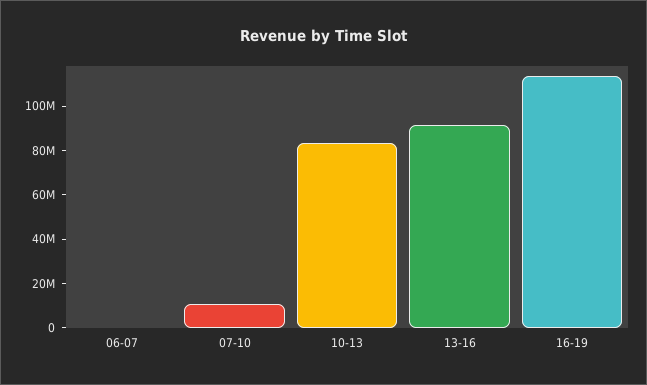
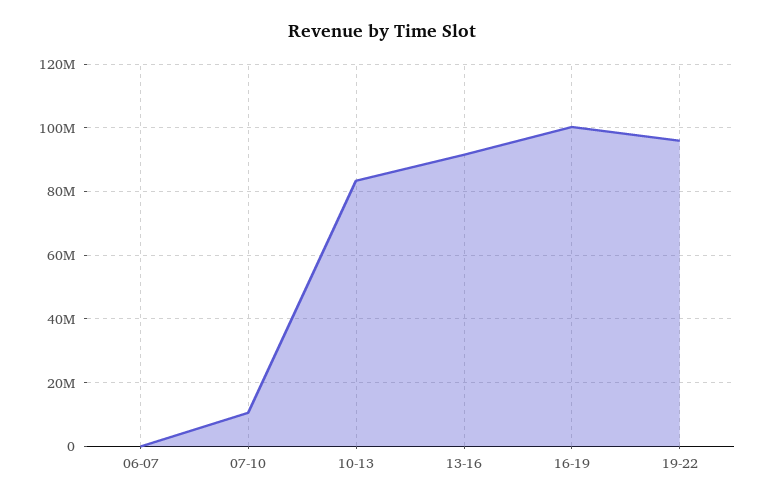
16-19: 115000000 -> 100000000
19-22: none -> 96000000

